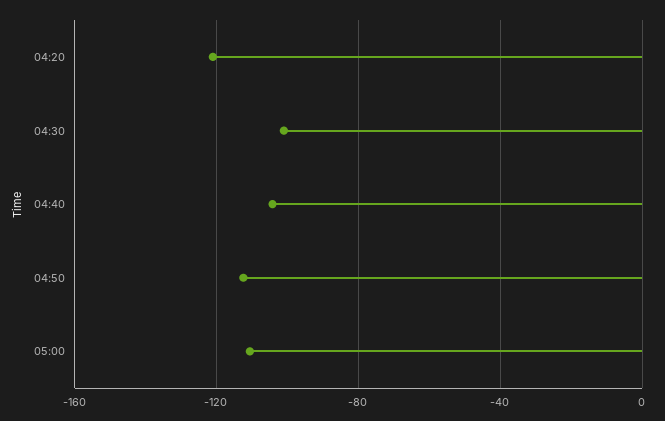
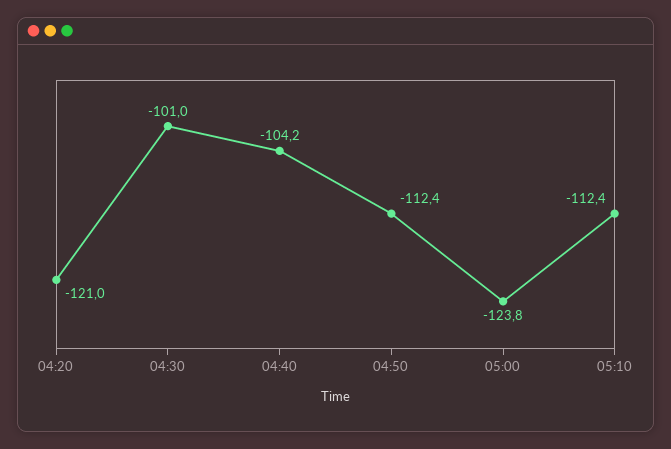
05:00: -110 -> -123.8
05:10: none -> -112.4

